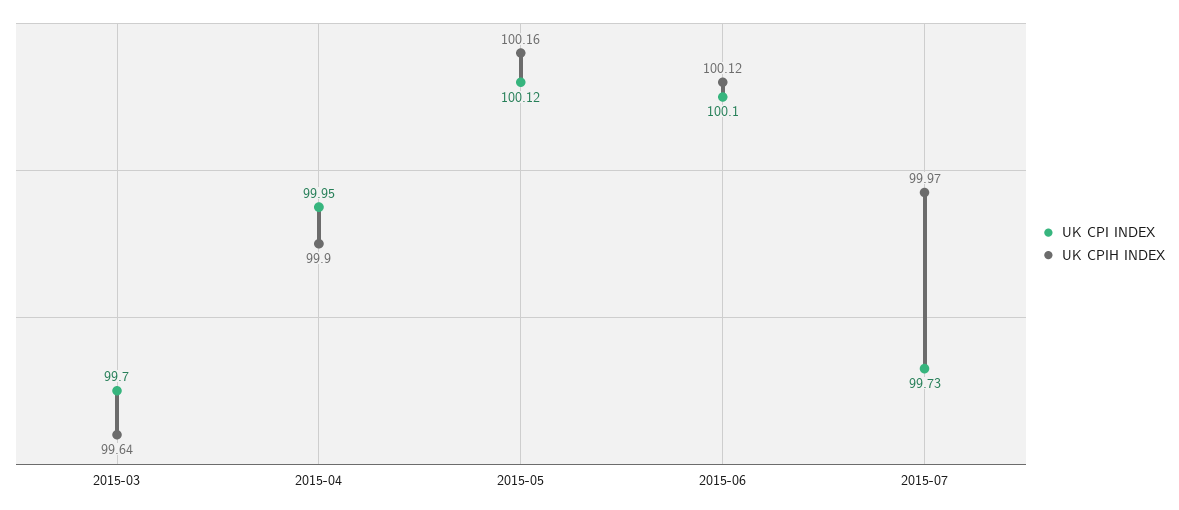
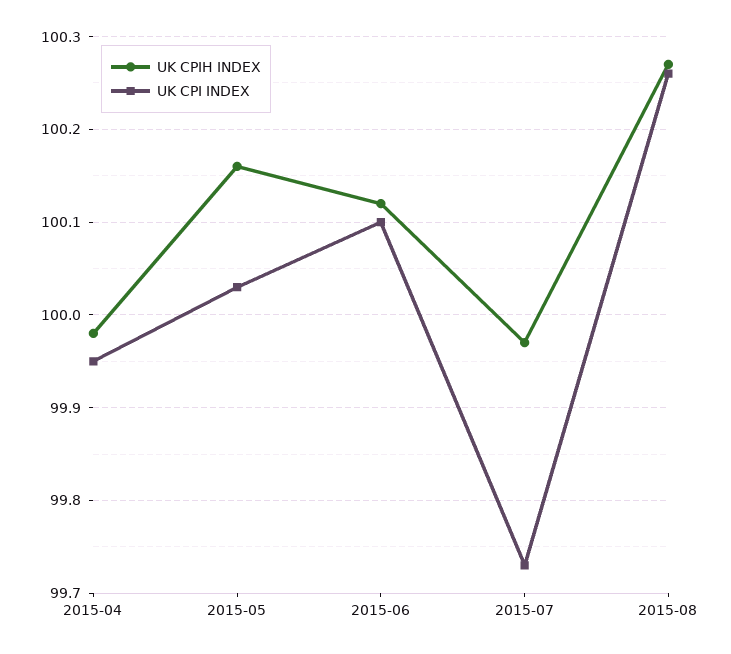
UK CPI INDEX, 2015-03: 99.7 -> none
UK CPIH INDEX, 2015-03: 99.64 -> none
UK CPIH INDEX, 2015-04: 99.9 -> 99.98
UK CPI INDEX, 2015-05: 100.12 -> 100.03
UK CPIH INDEX, 2015-08: none -> 100.27
UK CPI INDEX, 2015-08: none -> 100.26

